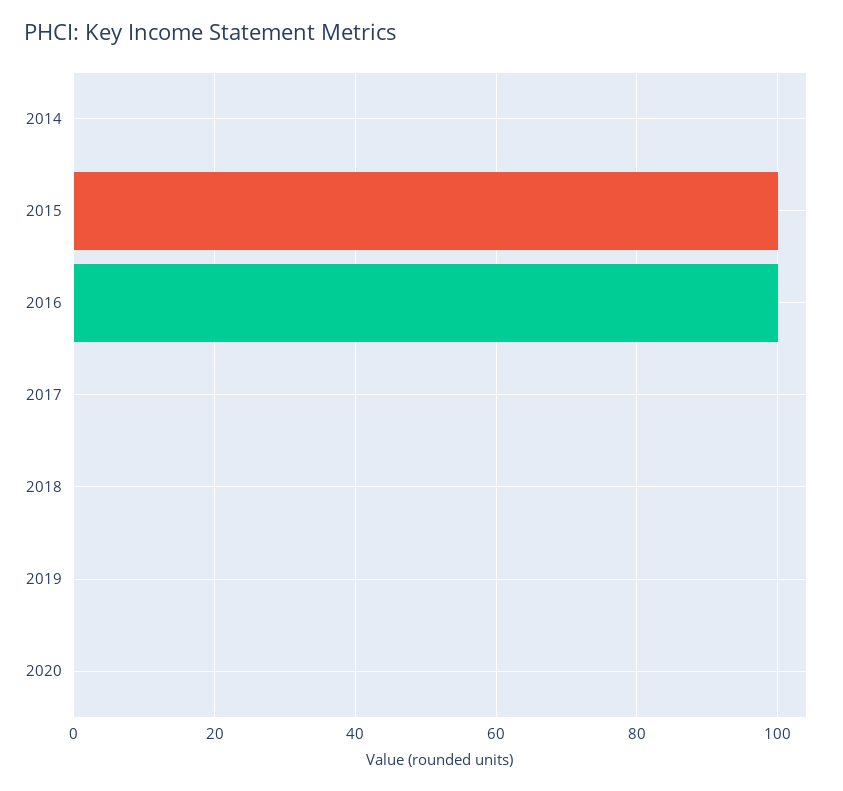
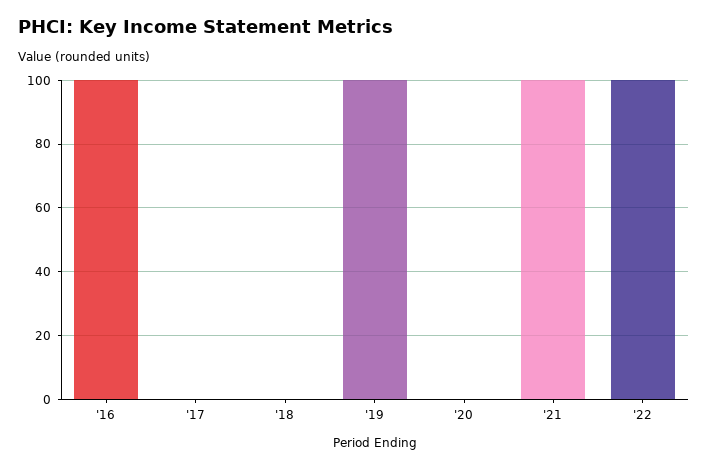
2014: 0 -> none
2015: 100 -> none
2019: 0 -> 100
'21: none -> 100
'22: none -> 100

